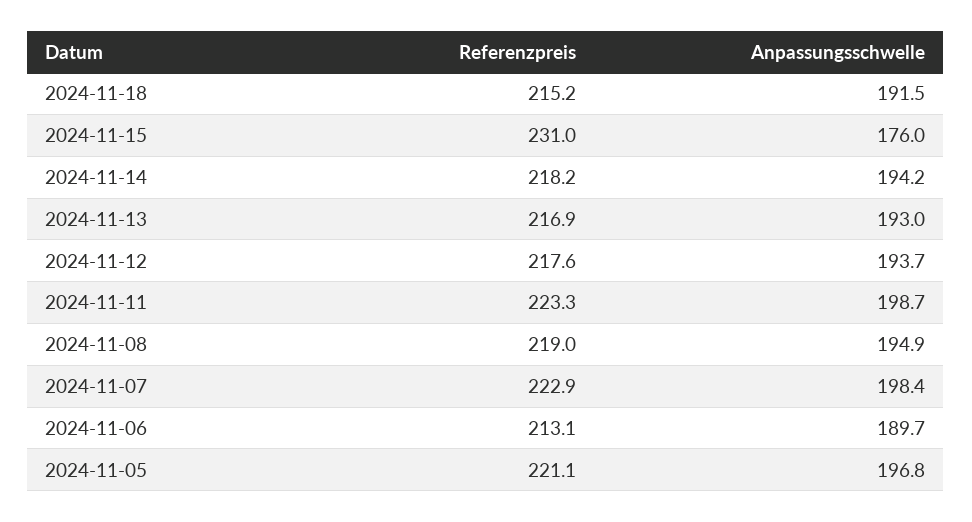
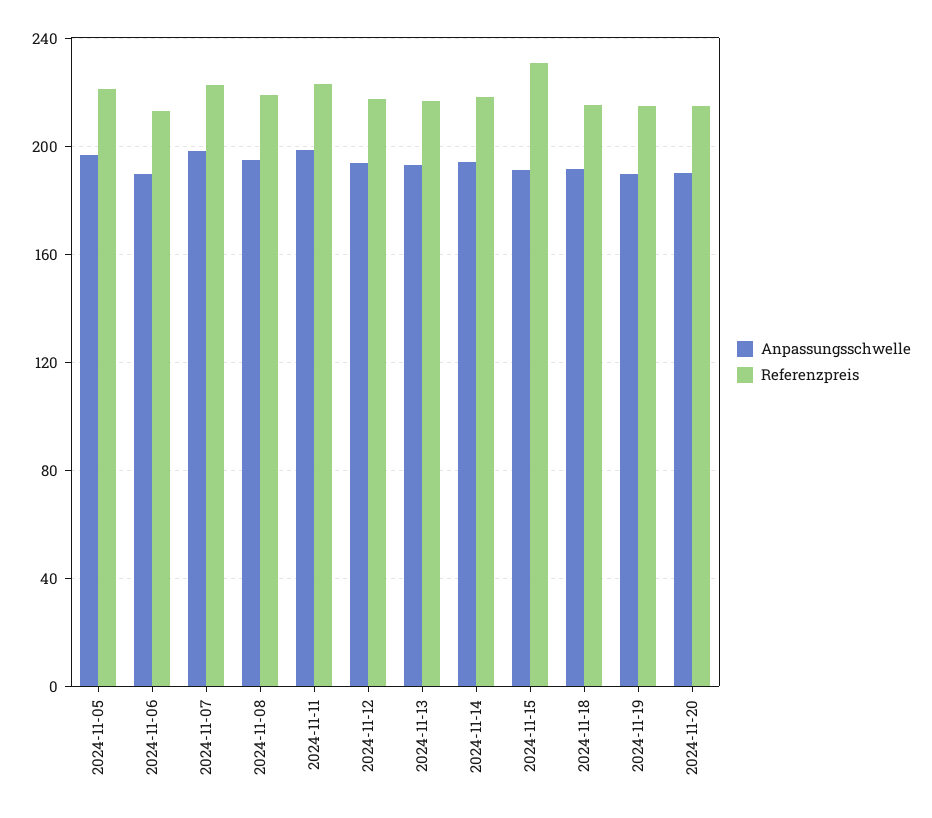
Anpassungsschwelle, 2024-11-15: 176 -> 190
Anpassungsschwelle, 2024-11-19: none -> 190
Referenzpreis, 2024-11-19: none -> 215
Anpassungsschwelle, 2024-11-20: none -> 190
Referenzpreis, 2024-11-20: none -> 215

